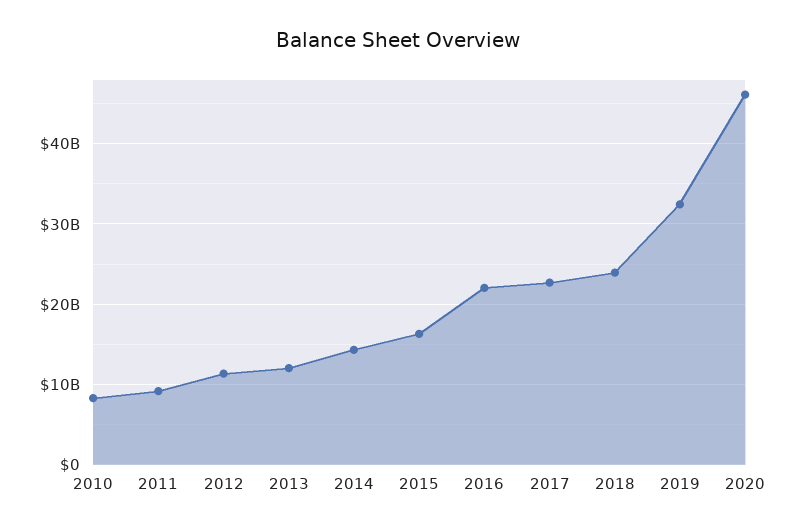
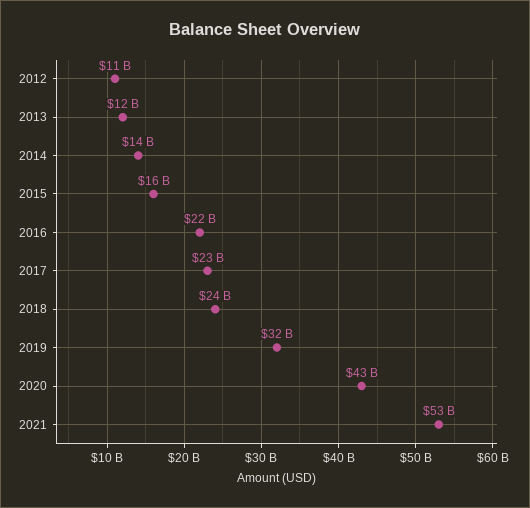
2010: 8000000000 -> none
2011: 9000000000 -> none
2020: 46000000000 -> 43000000000
2021: none -> 53000000000

